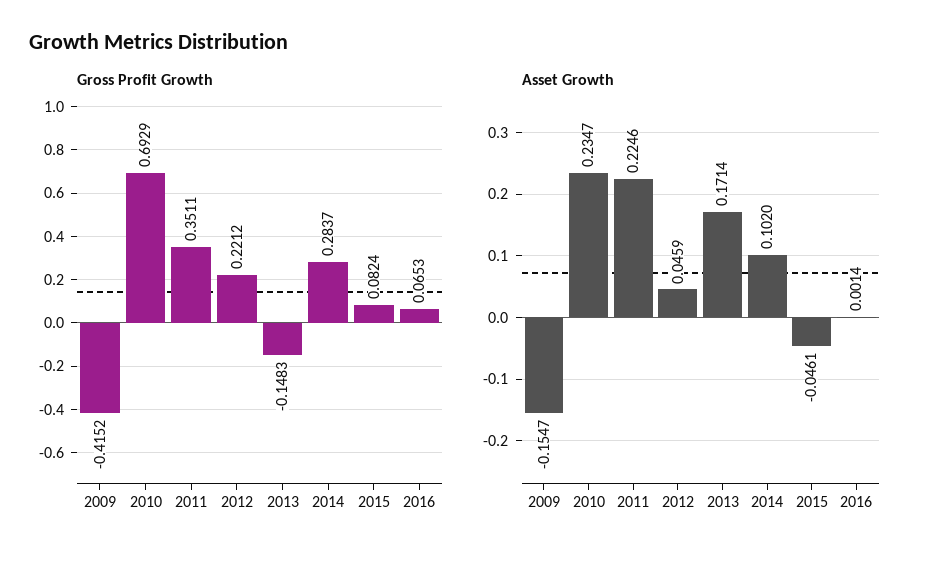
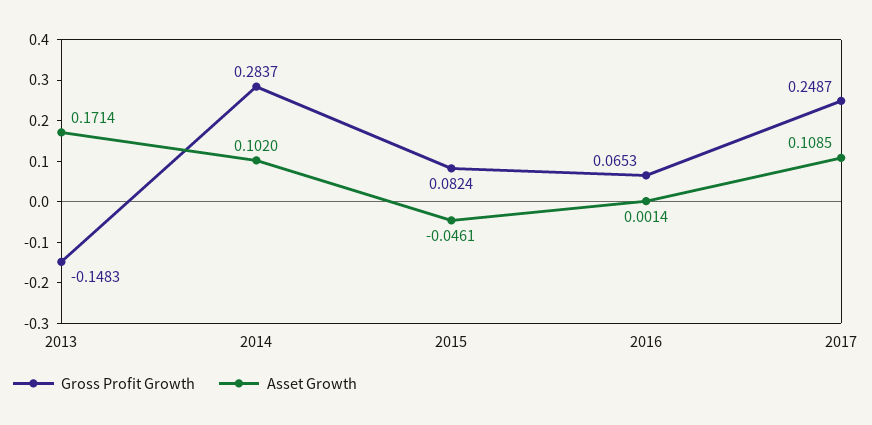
Gross Profit Growth, 2009: -0.4152 -> none
Gross Profit Growth, 2010: 0.6929 -> none
Gross Profit Growth, 2011: 0.3511 -> none
Gross Profit Growth, 2012: 0.2212 -> none
Asset Growth, 2009: -0.1547 -> none
Asset Growth, 2010: 0.2347 -> none
Asset Growth, 2011: 0.2246 -> none
Asset Growth, 2012: 0.0459 -> none
Gross Profit Growth, 2017: none -> 0.2487
Asset Growth, 2017: none -> 0.1085

